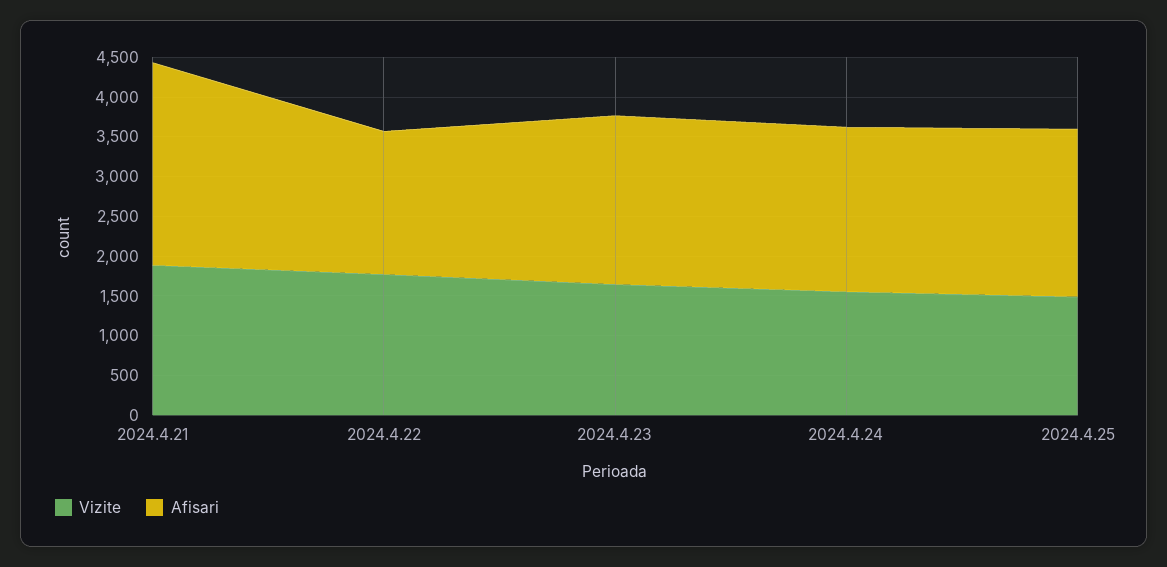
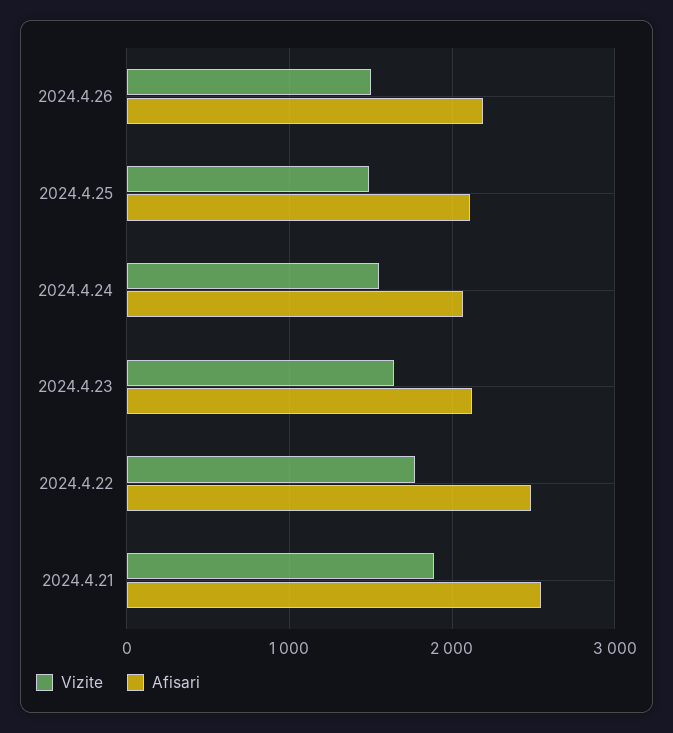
Afisari, 2024.4.22: 1750 -> 2500
Vizite, 2024.4.26: none -> 1500
Afisari, 2024.4.26: none -> 2200

